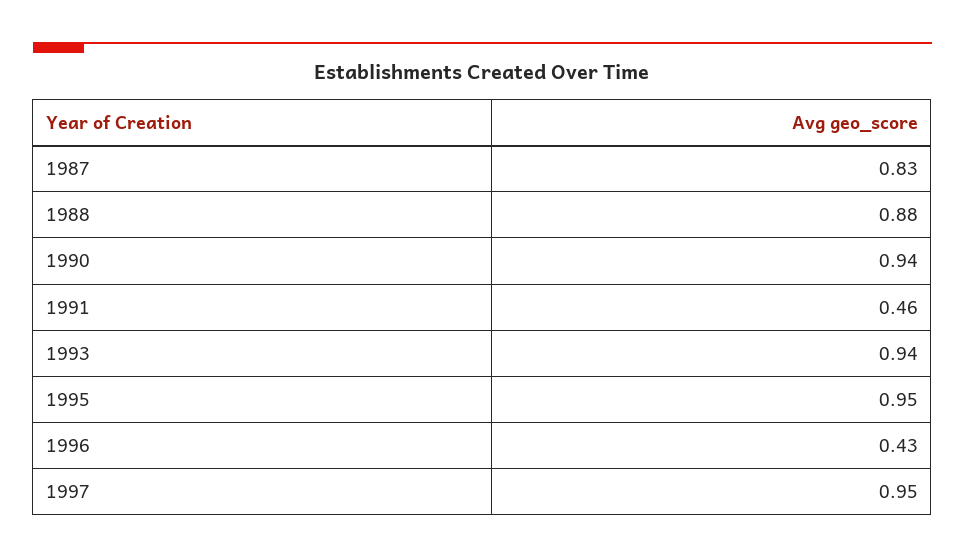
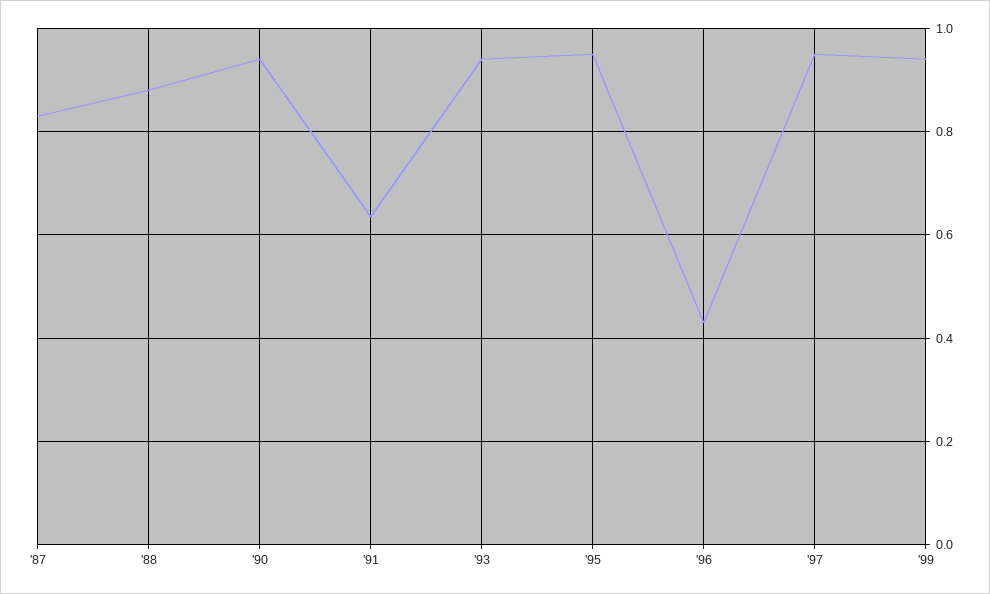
1991: 0.46 -> 0.64
'99: none -> 0.94

